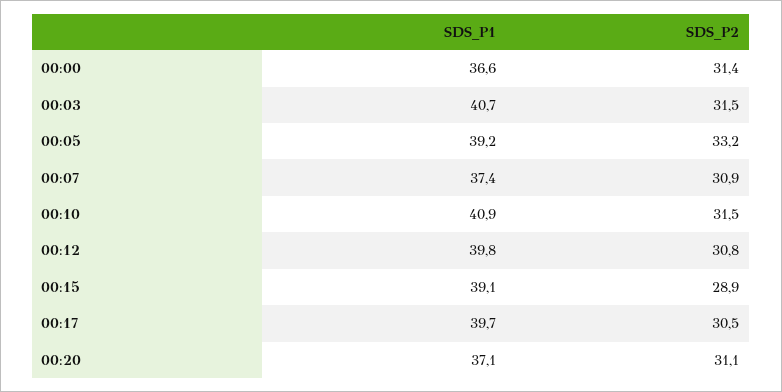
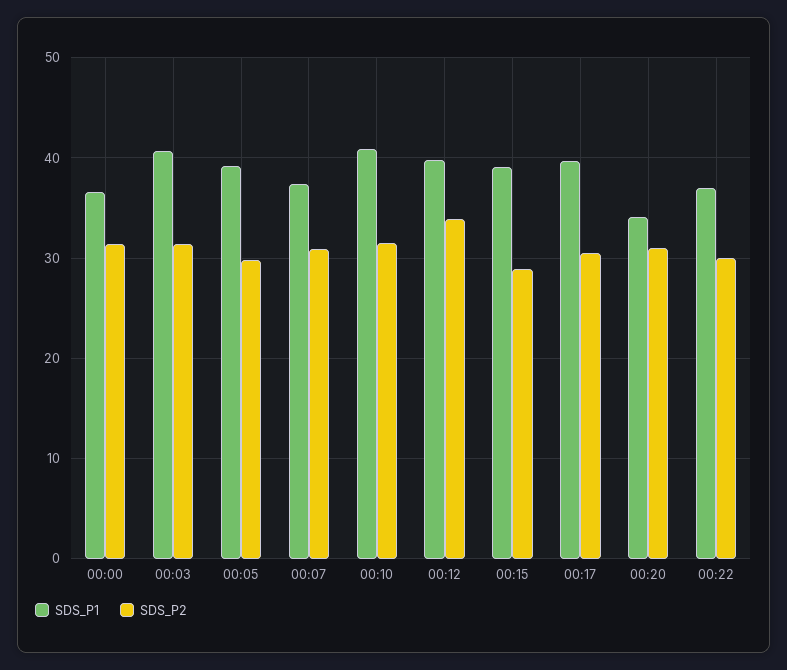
SDS_P2, 00:05: 33.2 -> 30
SDS_P2, 00:12: 30.8 -> 34
SDS_P1, 00:20: 37.1 -> 34
SDS_P1, 00:22: none -> 37
SDS_P2, 00:22: none -> 30

